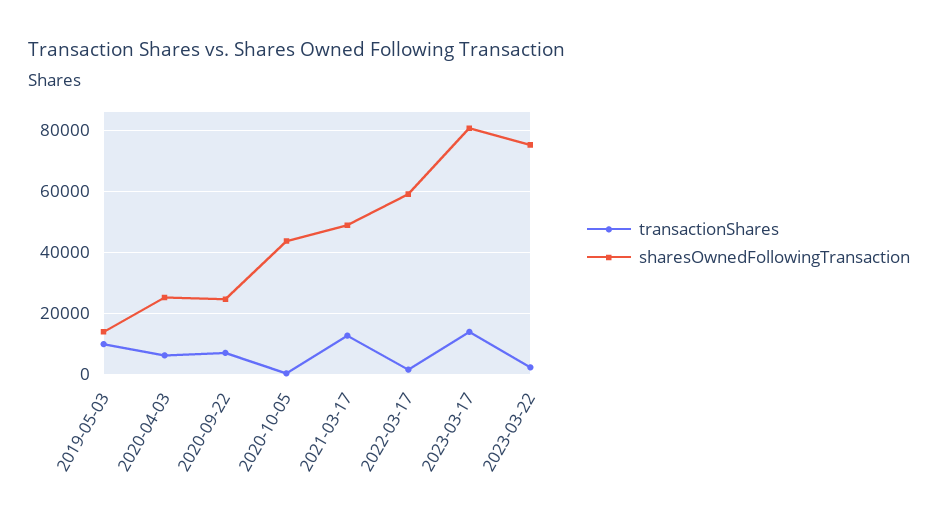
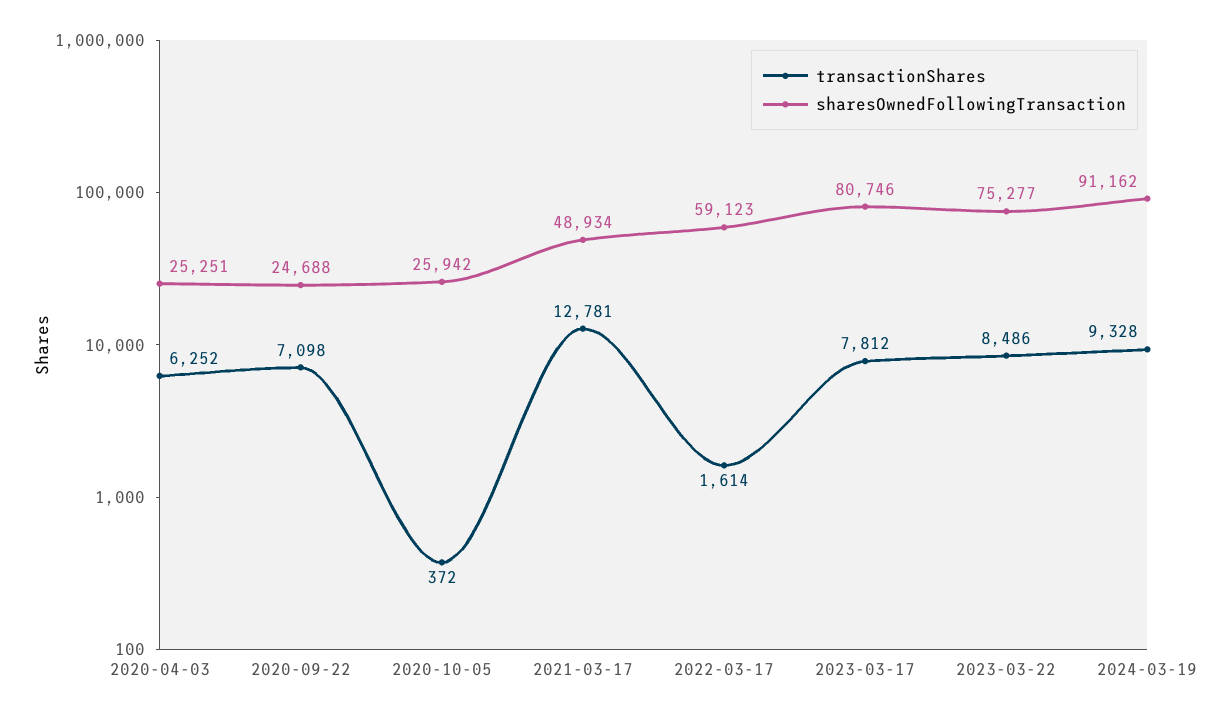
transactionShares, 2019-05-03: 10000 -> none
sharesOwnedFollowingTransaction, 2019-05-03: 14000 -> none
sharesOwnedFollowingTransaction, 2020-10-05: 44000 -> 25942
transactionShares, 2023-03-17: 14000 -> 7812
transactionShares, 2023-03-22: 2000 -> 8486
transactionShares, 2024-03-19: none -> 9328
sharesOwnedFollowingTransaction, 2024-03-19: none -> 91162

